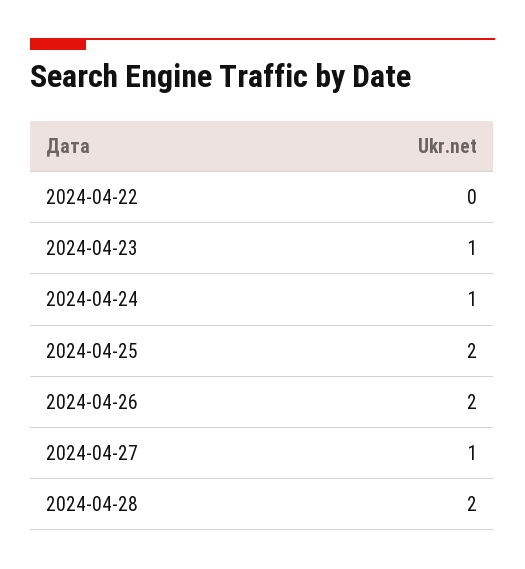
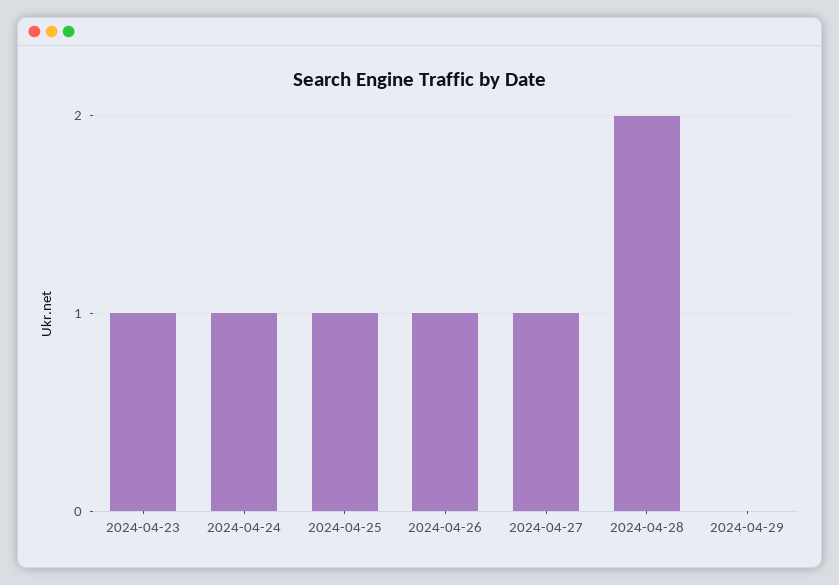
2024-04-22: 0 -> none
2024-04-25: 2 -> 1
2024-04-26: 2 -> 1
2024-04-29: none -> 0

